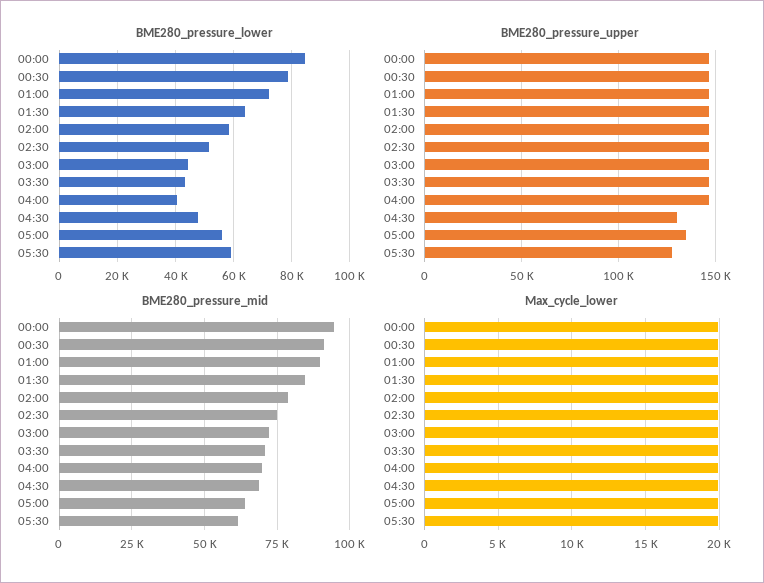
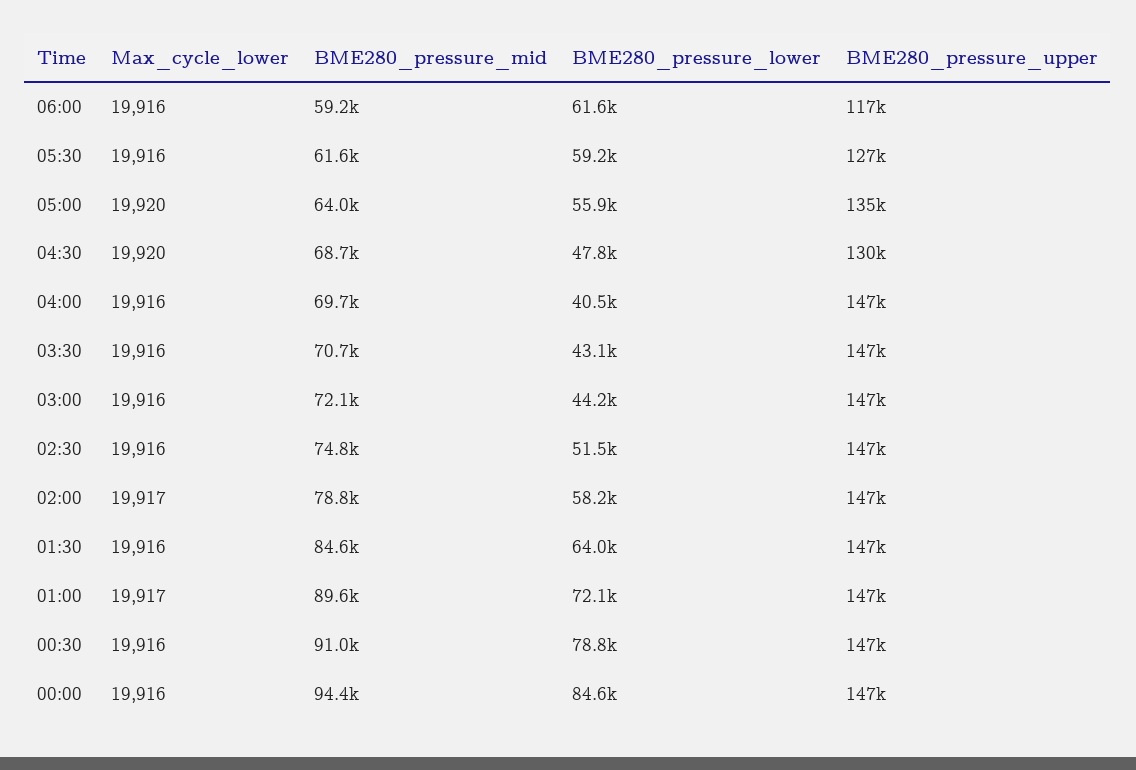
Max_cycle_lower, 06:00: none -> 19916
BME280_pressure_mid, 06:00: none -> 59200
BME280_pressure_lower, 06:00: none -> 61600
BME280_pressure_upper, 06:00: none -> 117000

